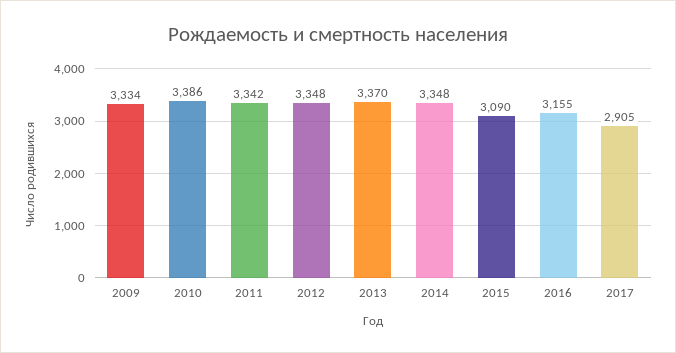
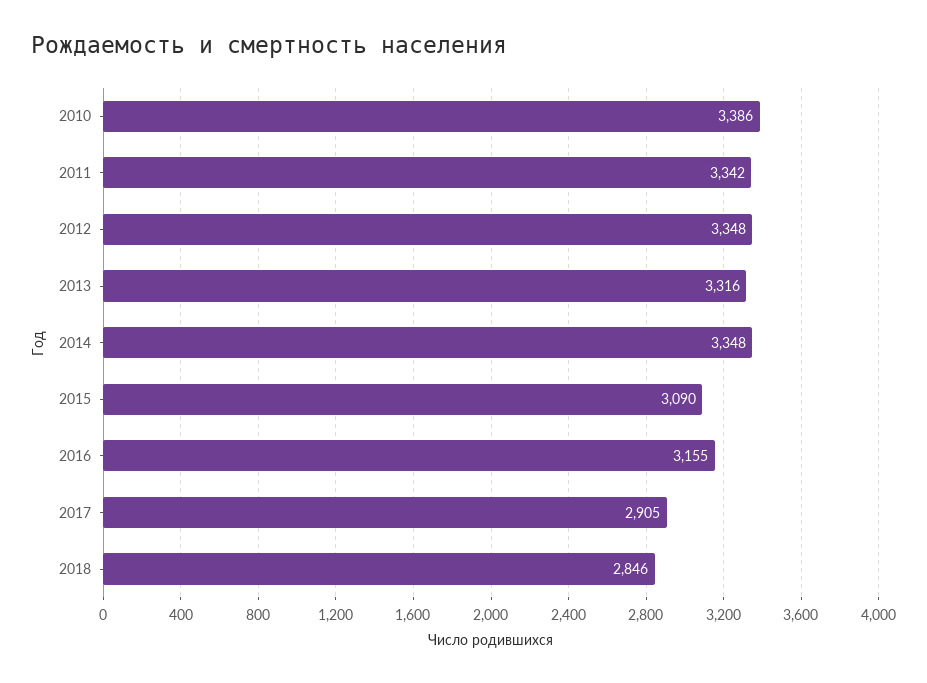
2009: 3334 -> none
2013: 3370 -> 3316
2018: none -> 2846

